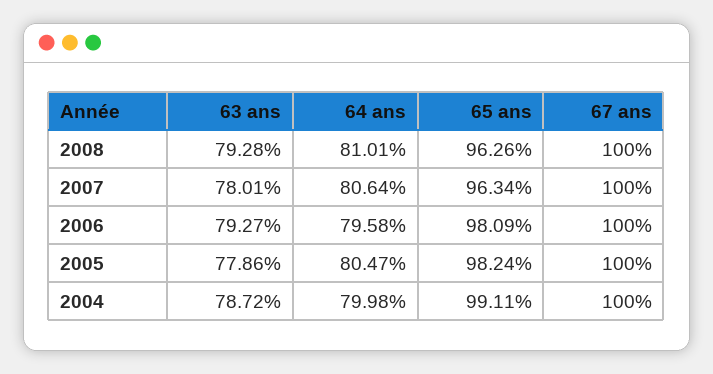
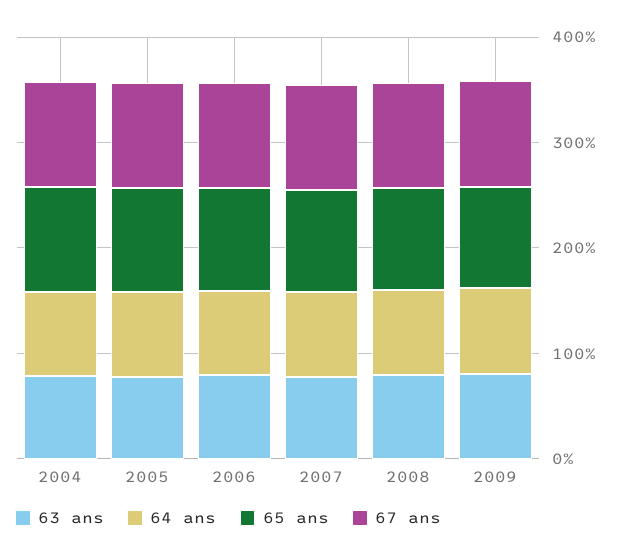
63 ans, 2009: none -> 80
64 ans, 2009: none -> 80
65 ans, 2009: none -> 100
67 ans, 2009: none -> 100

